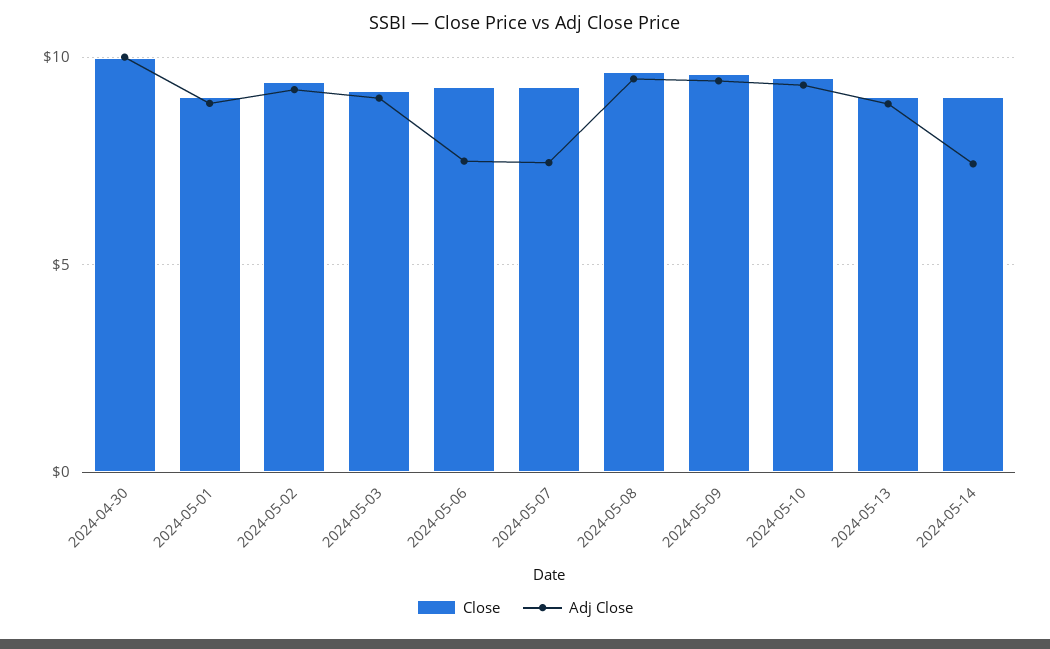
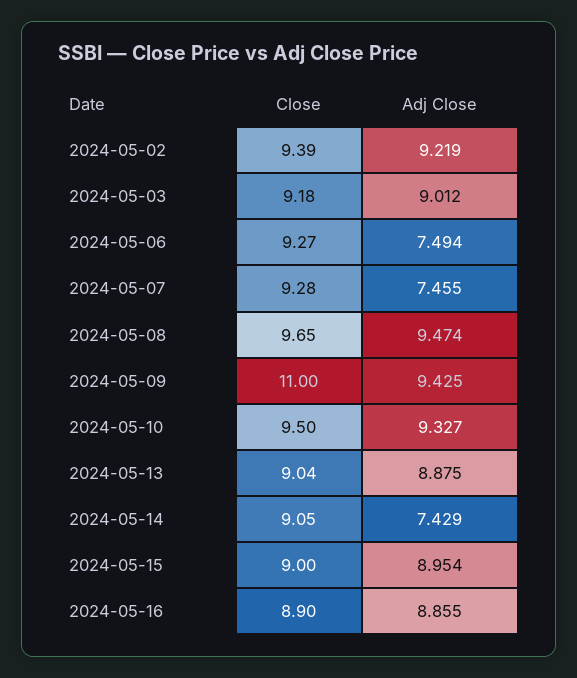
Close, 2024-04-30: 10 -> none
Adj Close, 2024-04-30: 10 -> none
Close, 2024-05-01: 9 -> none
Adj Close, 2024-05-01: 9 -> none
Close, 2024-05-09: 9.5 -> 11
Close, 2024-05-15: none -> 9
Adj Close, 2024-05-15: none -> 8.954
Close, 2024-05-16: none -> 8.9
Adj Close, 2024-05-16: none -> 8.855

